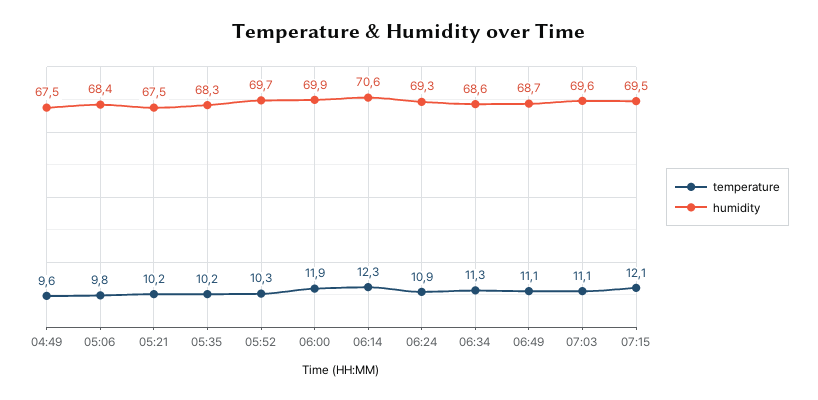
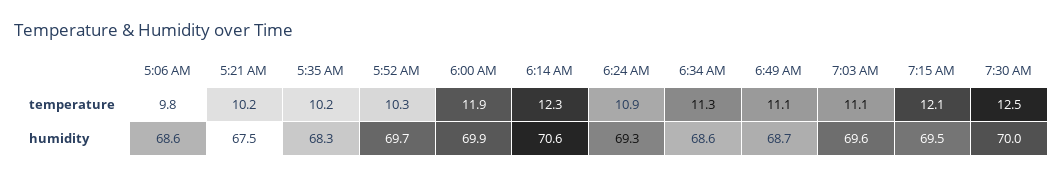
temperature, 04:49: 9.6 -> none
humidity, 04:49: 67.5 -> none
humidity, 05:06: 68.4 -> 68.6
temperature, 7:30 AM: none -> 12.5
humidity, 7:30 AM: none -> 70

